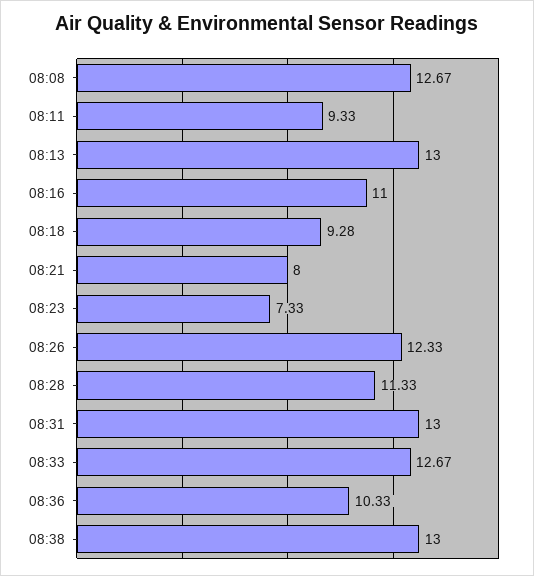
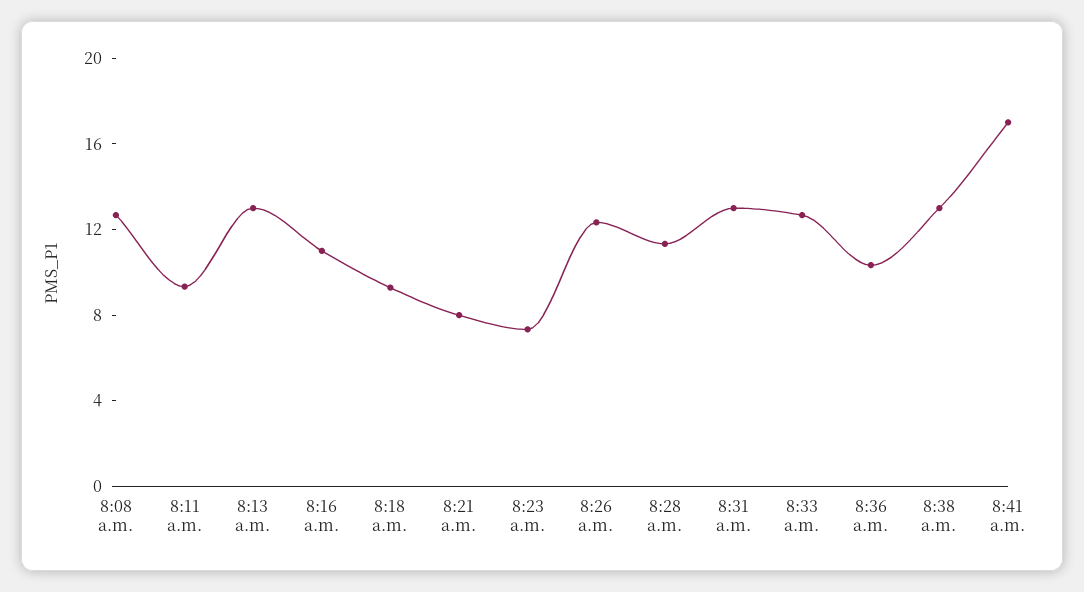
8:41 a.m.: none -> 17

